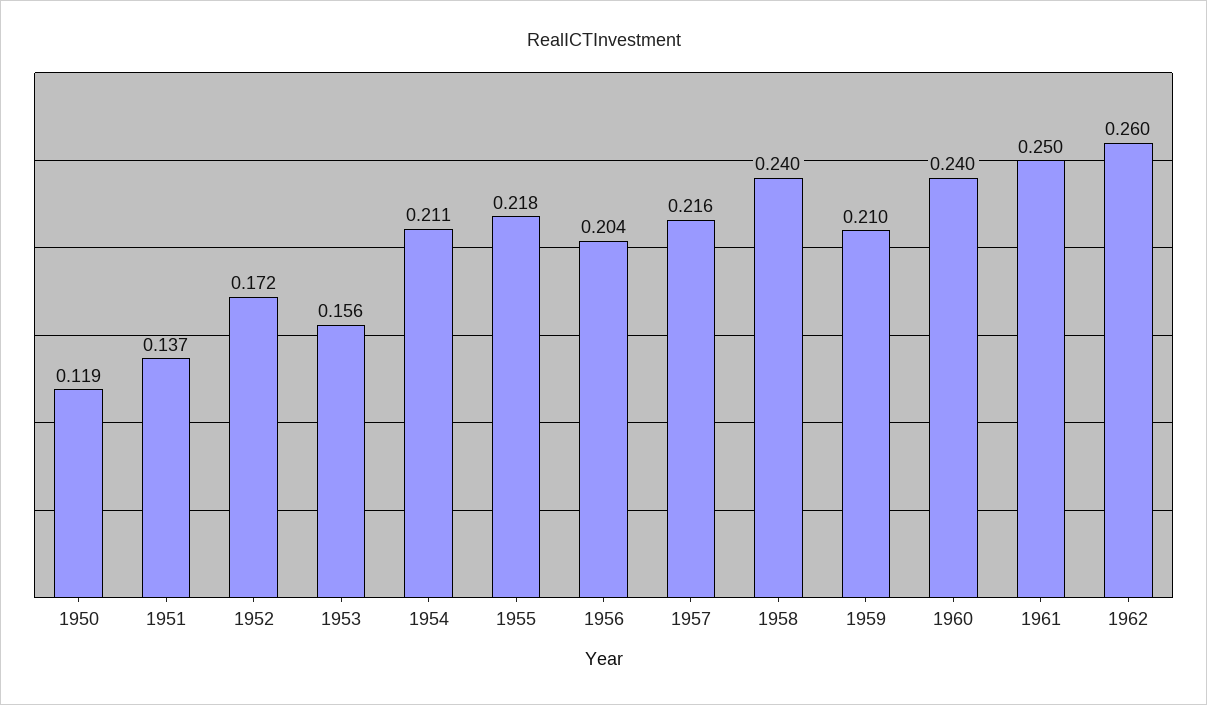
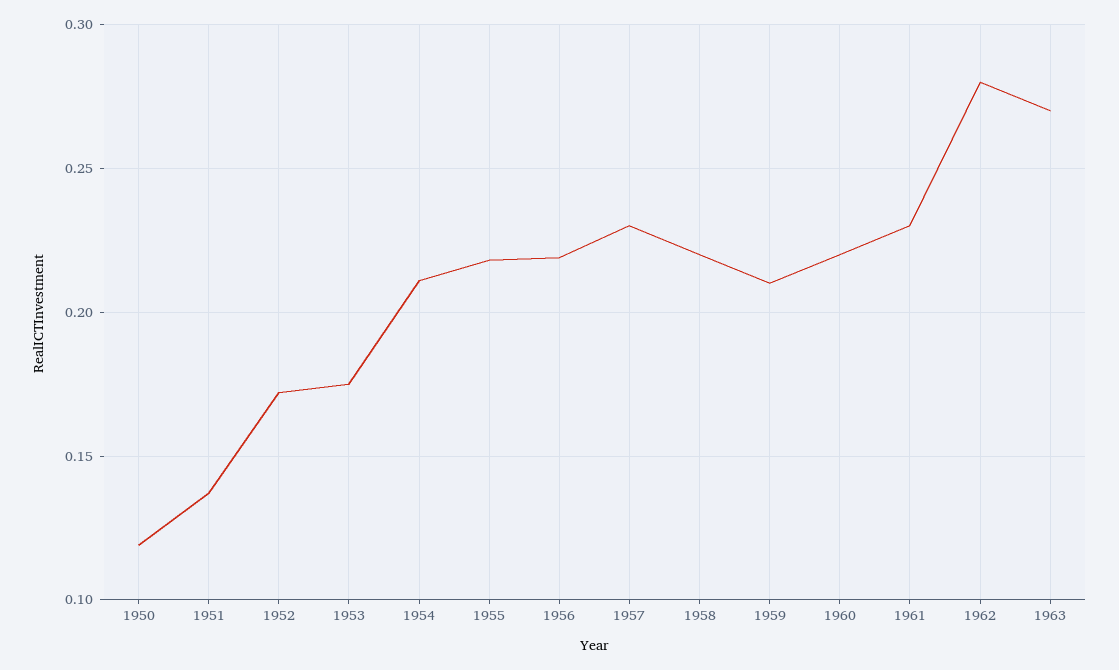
1953: 0.156 -> 0.175
1956: 0.204 -> 0.22
1957: 0.216 -> 0.23
1958: 0.24 -> 0.22
1960: 0.24 -> 0.22
1961: 0.25 -> 0.23
1962: 0.26 -> 0.28
1963: none -> 0.27

